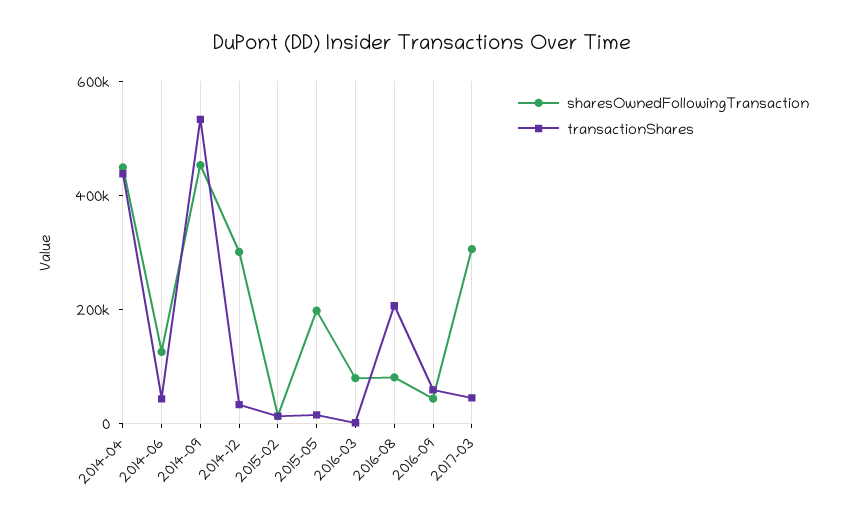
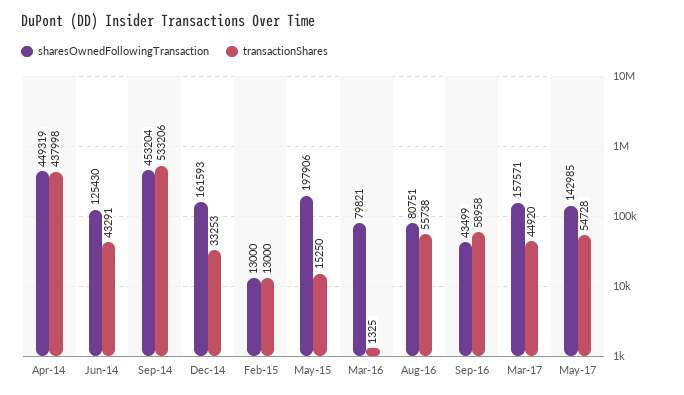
sharesOwnedFollowingTransaction, 2014-12: 300000 -> 161593
transactionShares, 2016-08: 200000 -> 55738
sharesOwnedFollowingTransaction, 2017-03: 300000 -> 157571
sharesOwnedFollowingTransaction, May-17: none -> 142985
transactionShares, May-17: none -> 54728

